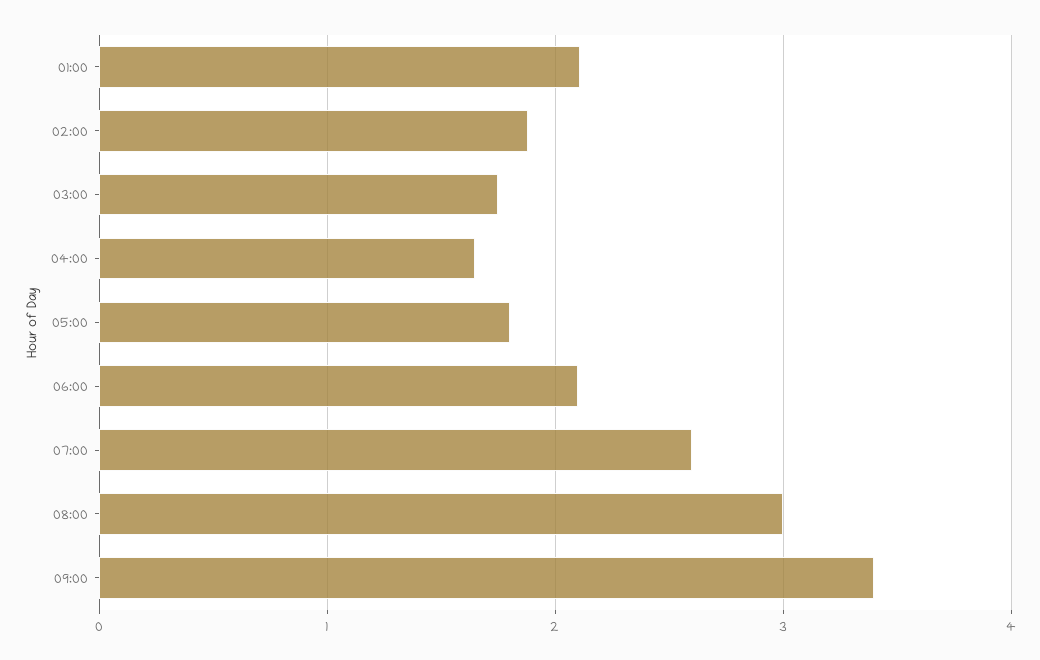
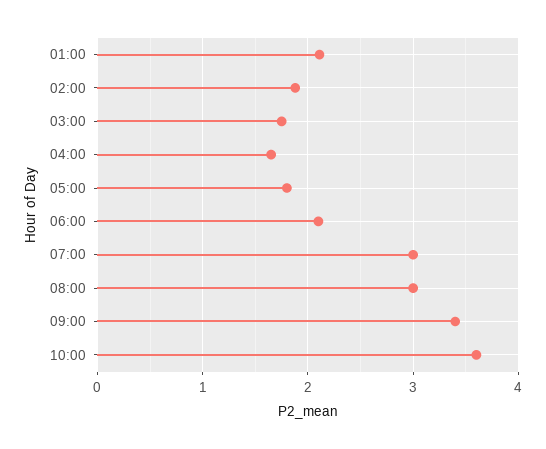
07:00: 2.6 -> 3
10:00: none -> 3.6

